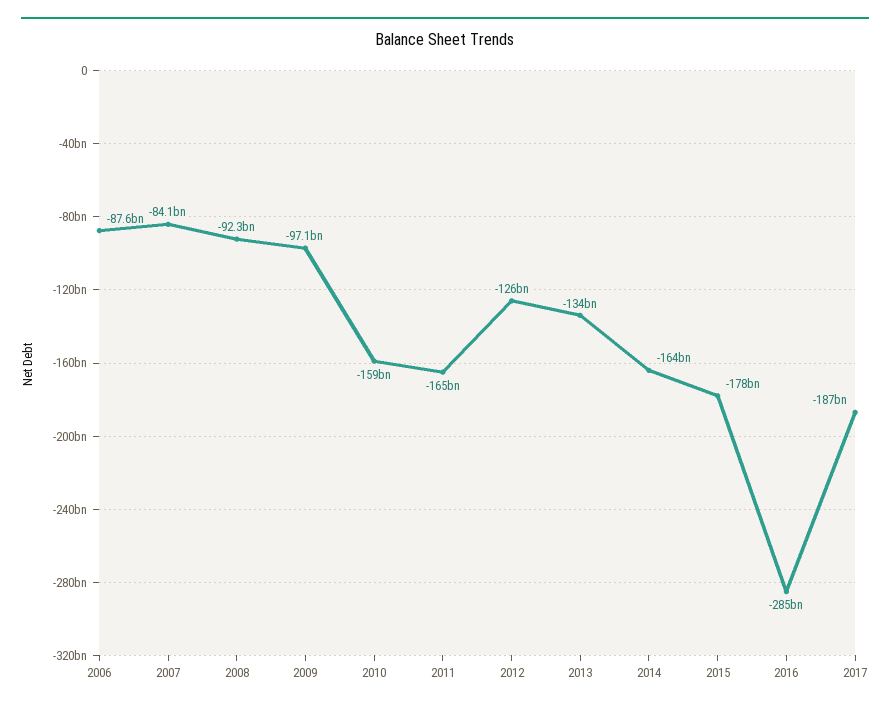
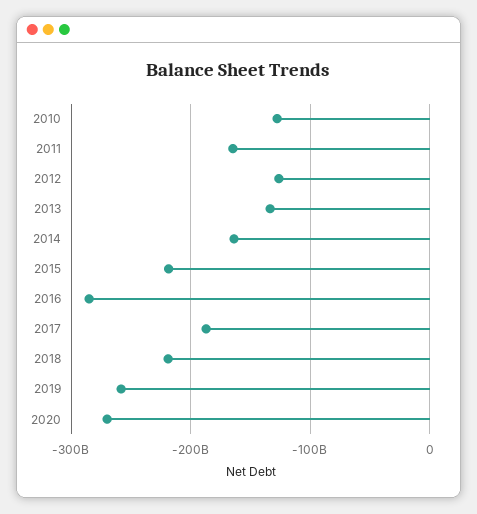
2006: -87600000000 -> none
2007: -84100000000 -> none
2008: -92300000000 -> none
2009: -97100000000 -> none
2010: -159000000000 -> -130000000000
2015: -178000000000 -> -220000000000
2018: none -> -220000000000
2019: none -> -260000000000
2020: none -> -270000000000

